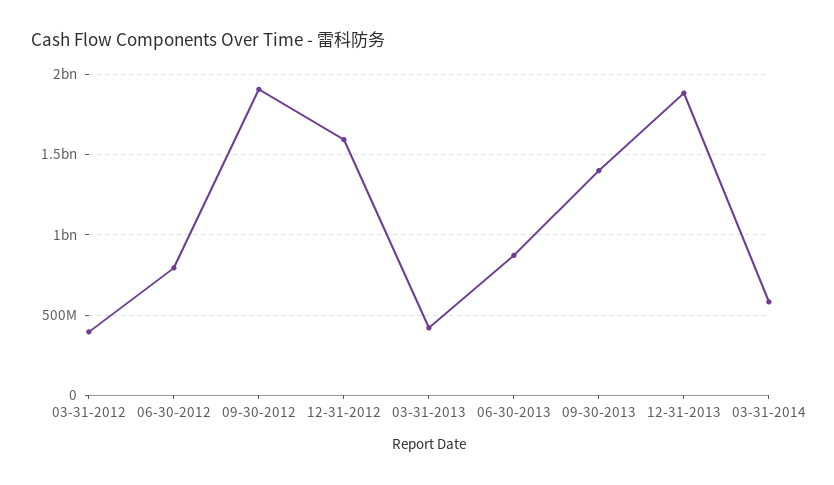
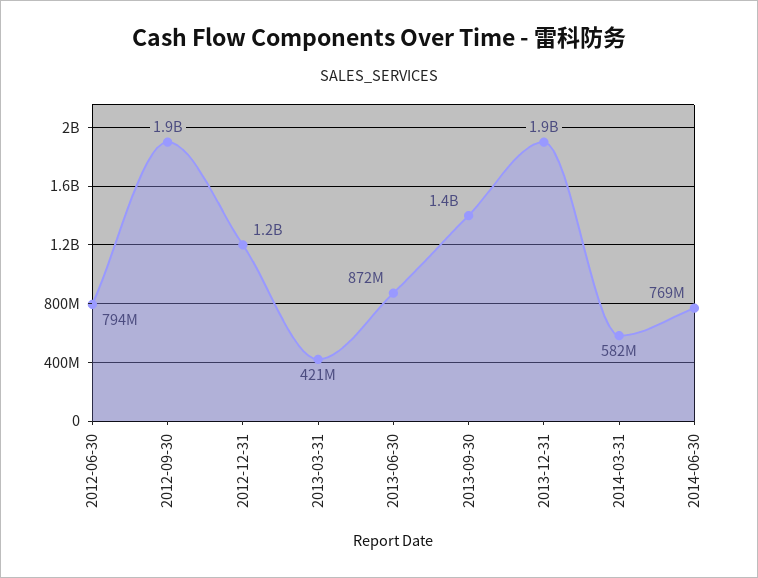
03-31-2012: 400000000 -> none
12-31-2012: 1600000000 -> 1200000000
2014-06-30: none -> 769000000

